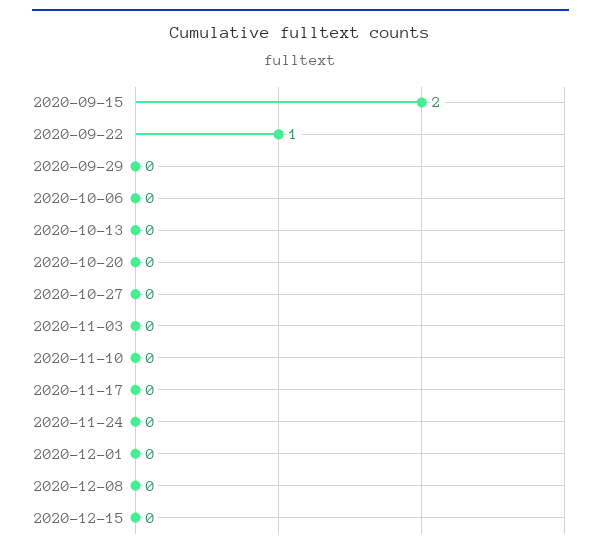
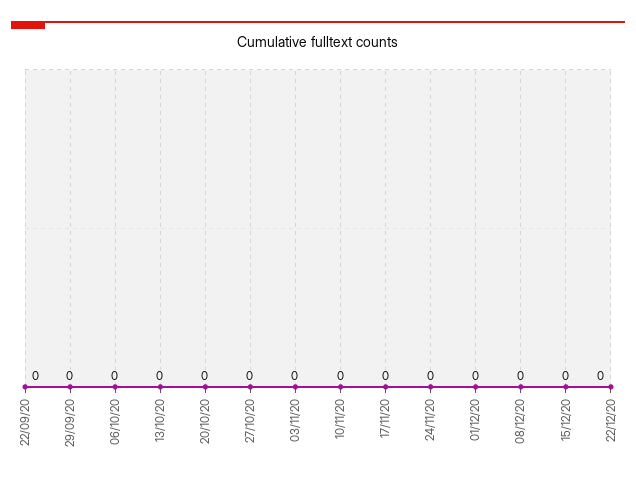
2020-09-15: 2 -> none
2020-09-22: 1 -> 0
22/12/20: none -> 0

